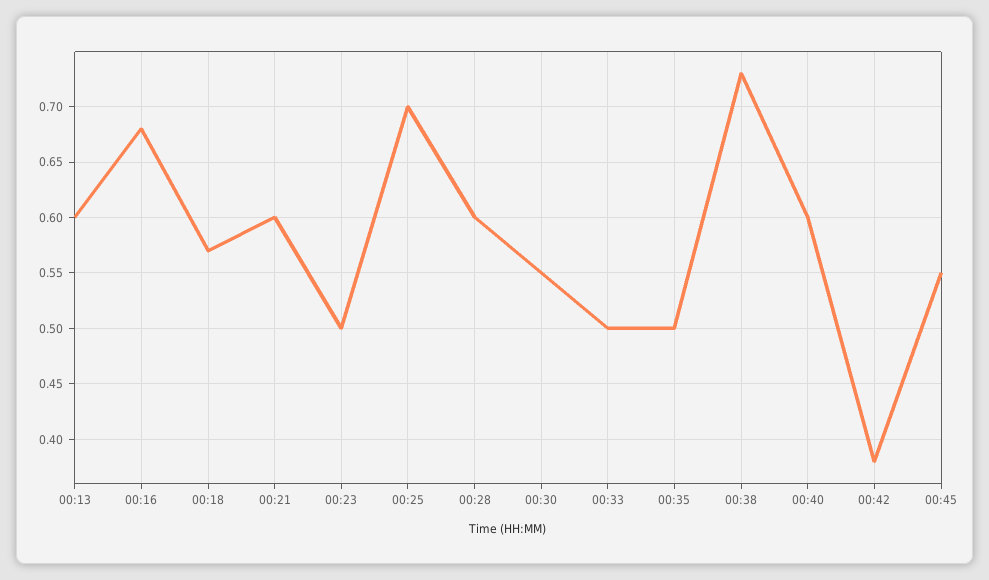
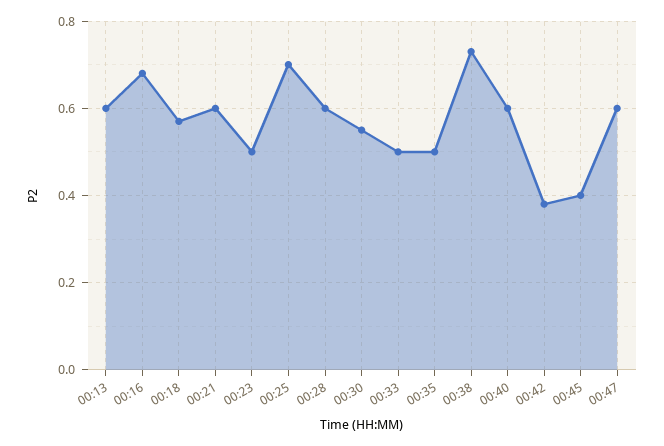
00:45: 0.55 -> 0.4
00:47: none -> 0.6

